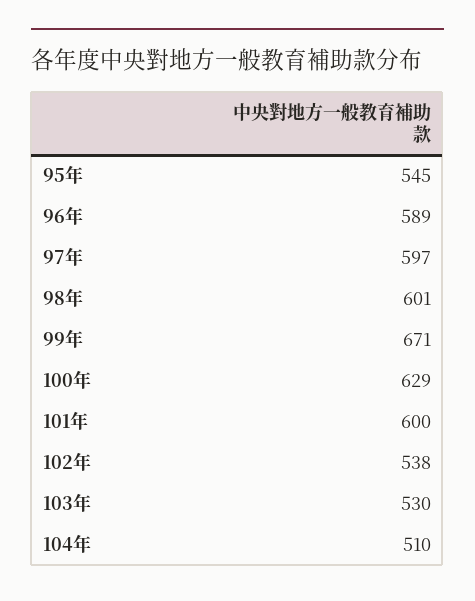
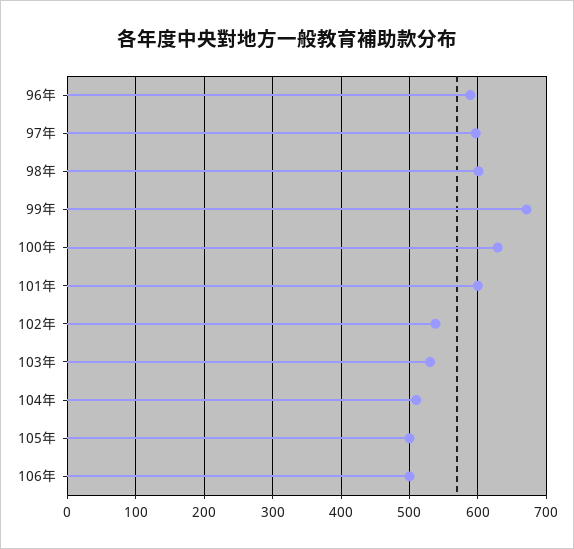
95年: 545 -> none
105年: none -> 500
106年: none -> 500

